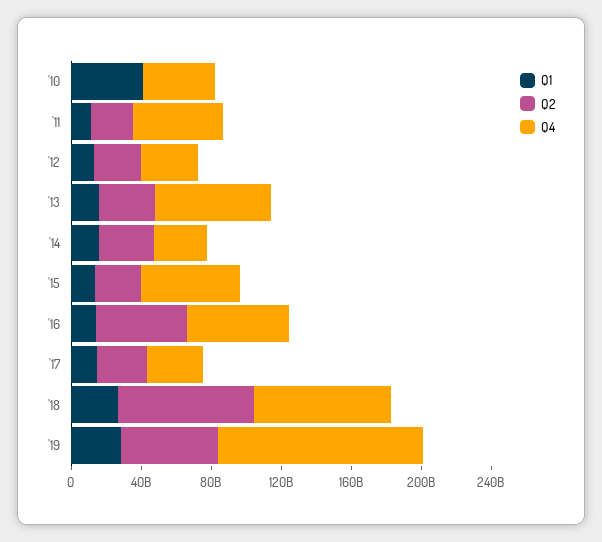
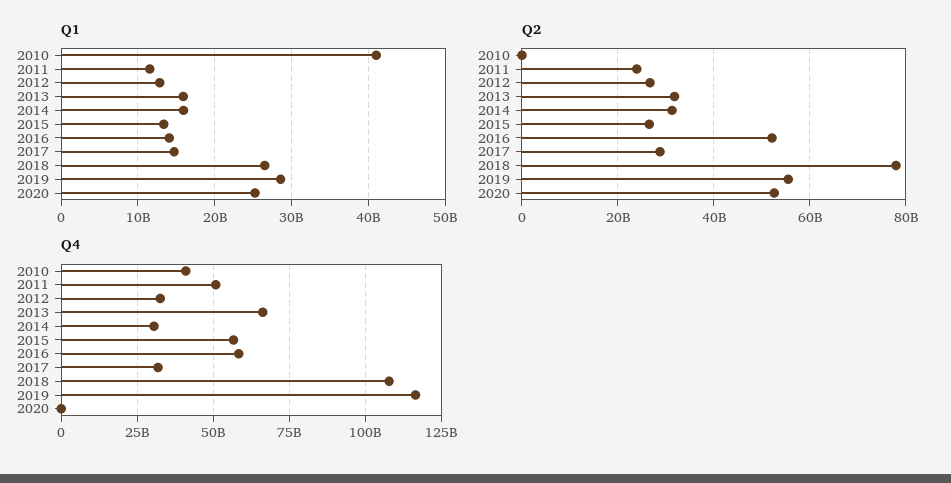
Q4, '18: 80000000000 -> 107500000000
Q1, 2020: none -> 25000000000
Q2, 2020: none -> 52000000000
Q4, 2020: none -> 0

